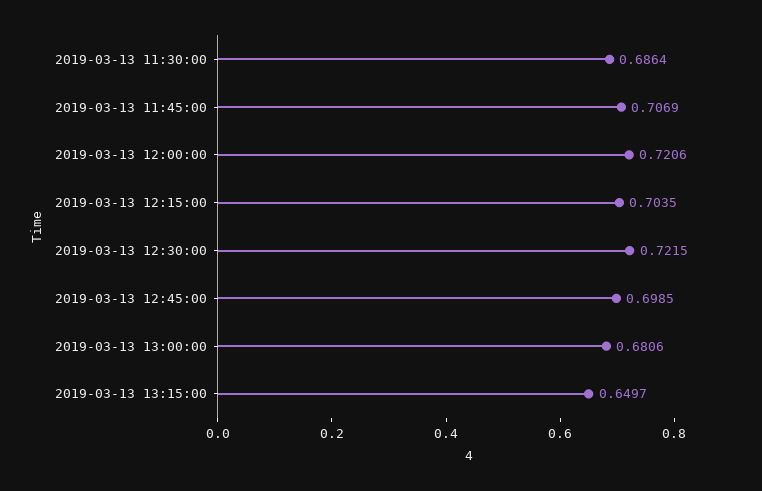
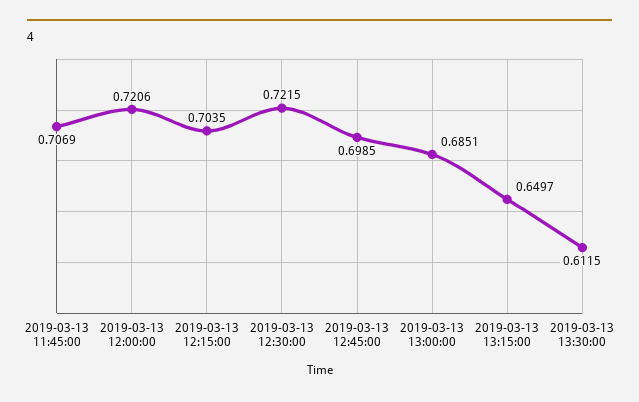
2019-03-13 11:30:00: 0.6864 -> none
2019-03-13 13:00:00: 0.6806 -> 0.6851
2019-03-13 13:30:00: none -> 0.6115

